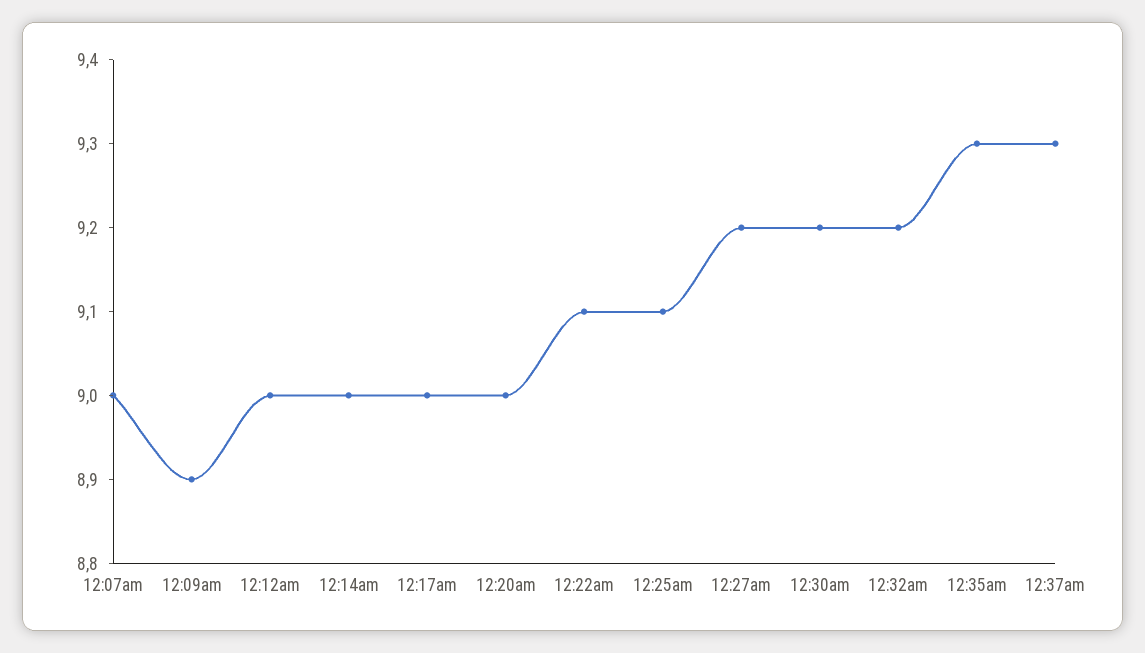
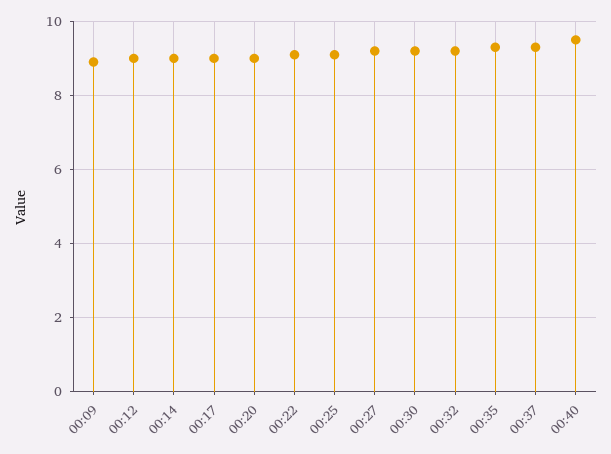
12:07am: 9 -> none
00:40: none -> 9.5

